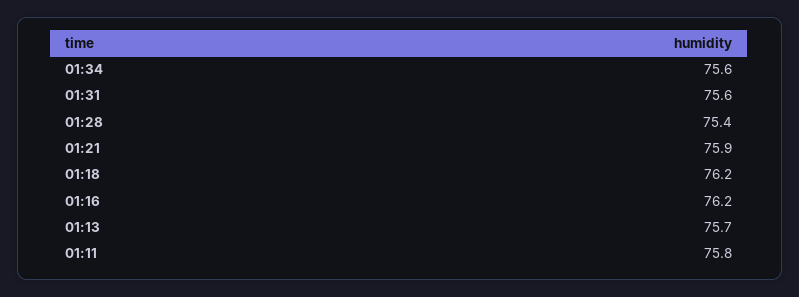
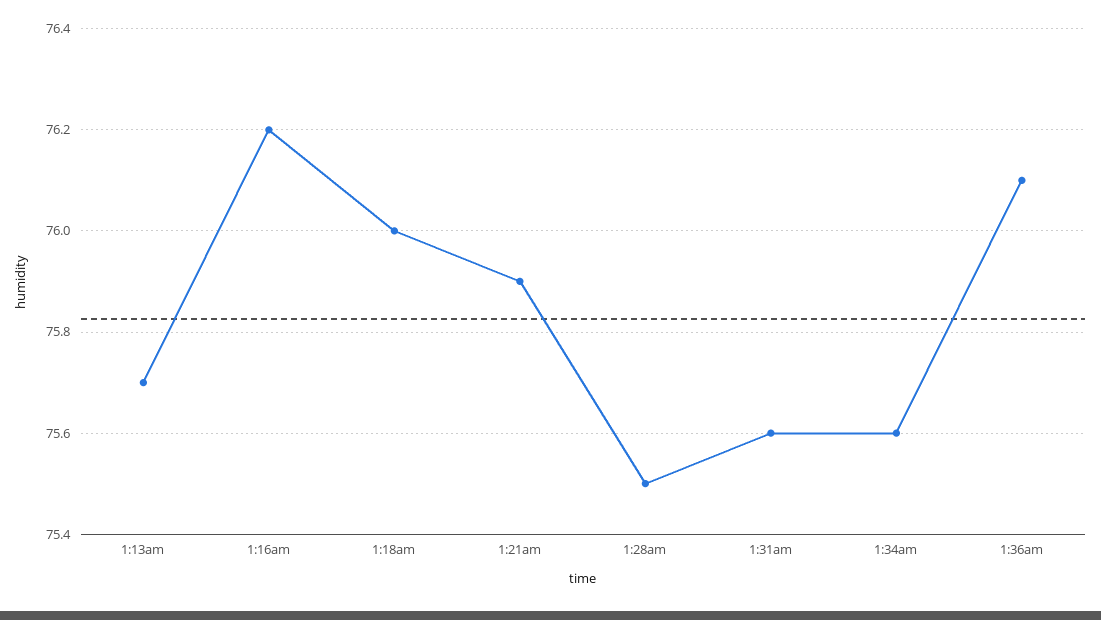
01:28: 75.4 -> 75.5
01:18: 76.2 -> 76
01:11: 75.8 -> none
1:36am: none -> 76.1

